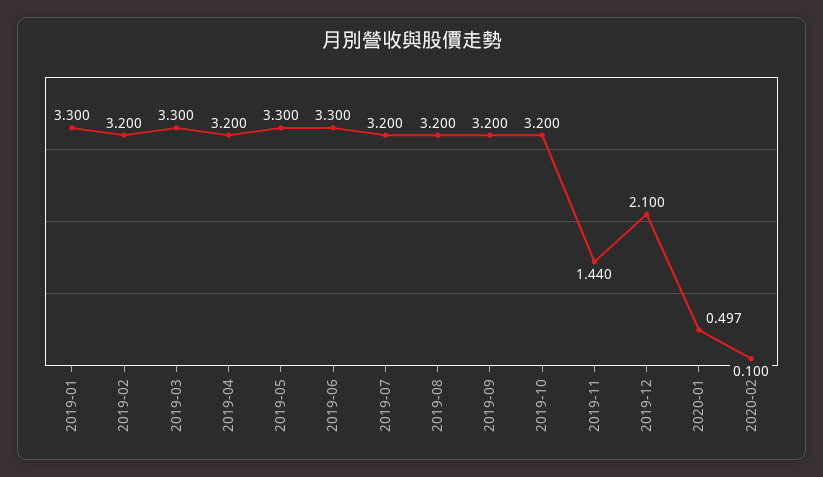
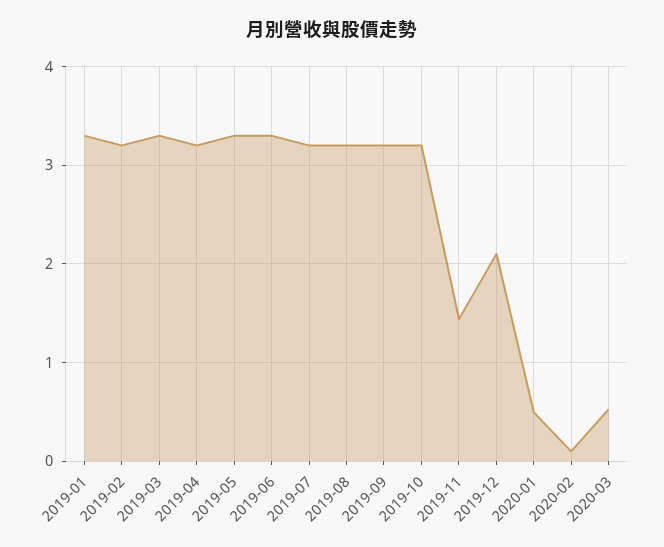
2020-03: none -> 0.5

